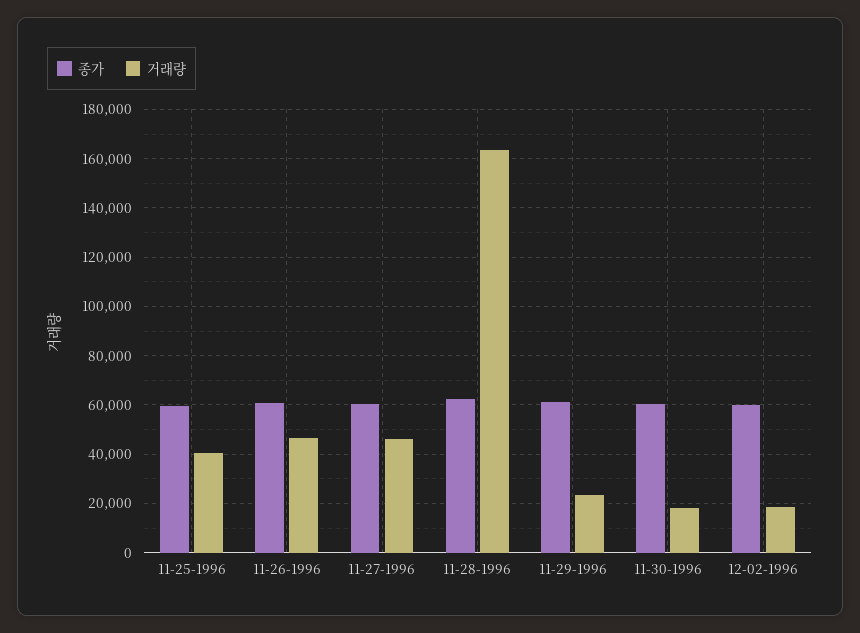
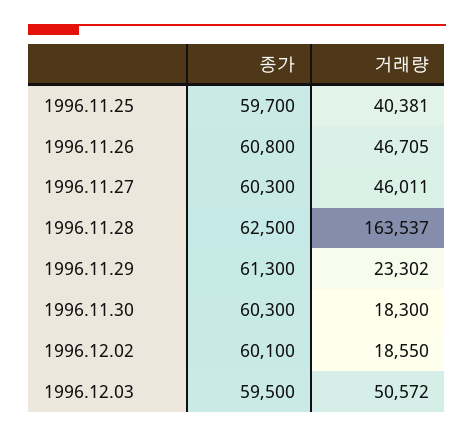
종가, 1996.12.03: none -> 59500
거래량, 1996.12.03: none -> 50572

